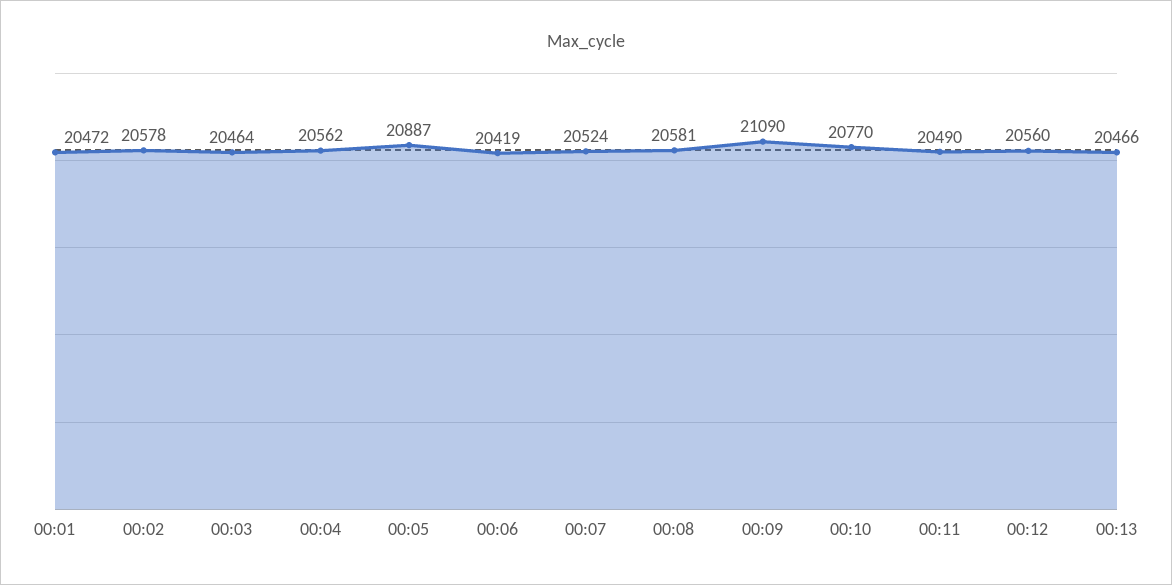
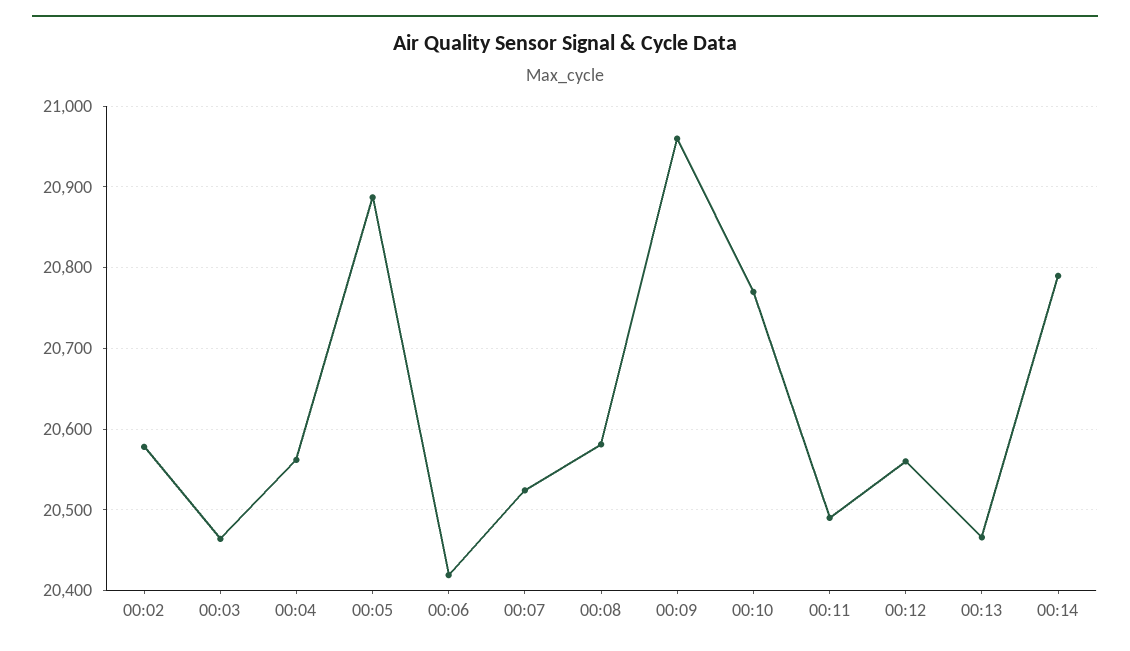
00:01: 20472 -> none
00:09: 21090 -> 20960
00:14: none -> 20790

